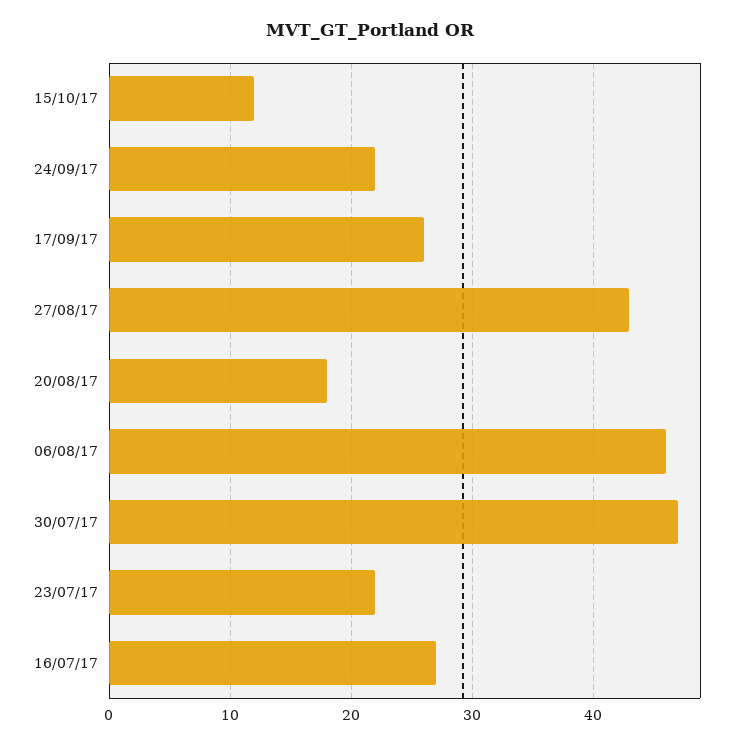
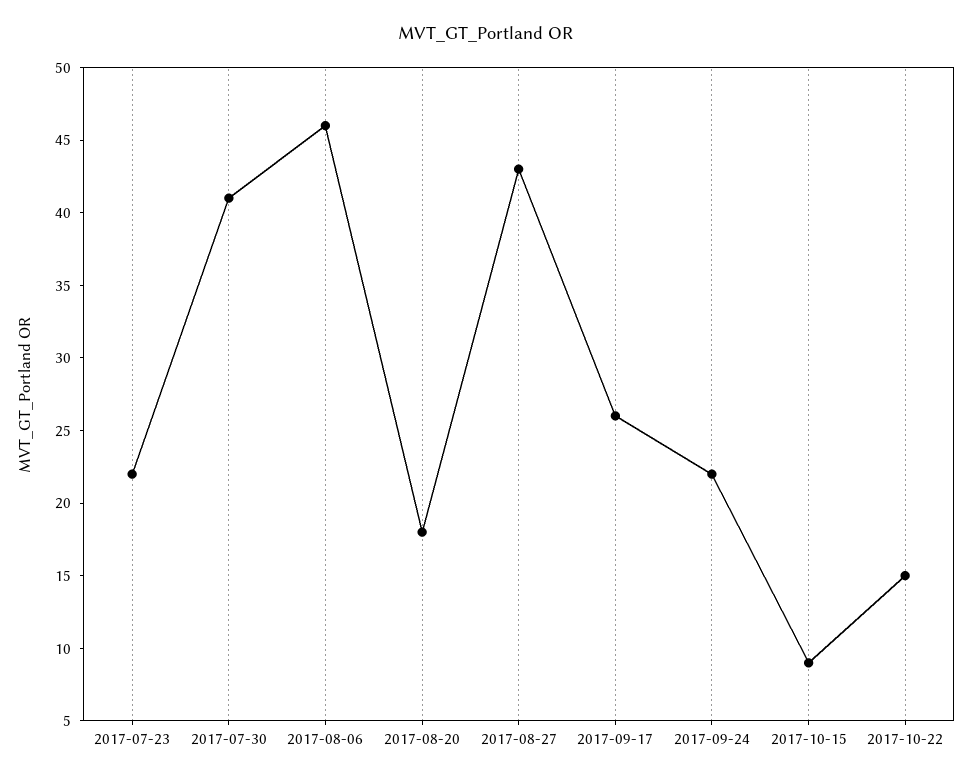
15/10/17: 12 -> 9
30/07/17: 47 -> 41
16/07/17: 27 -> none
2017-10-22: none -> 15

